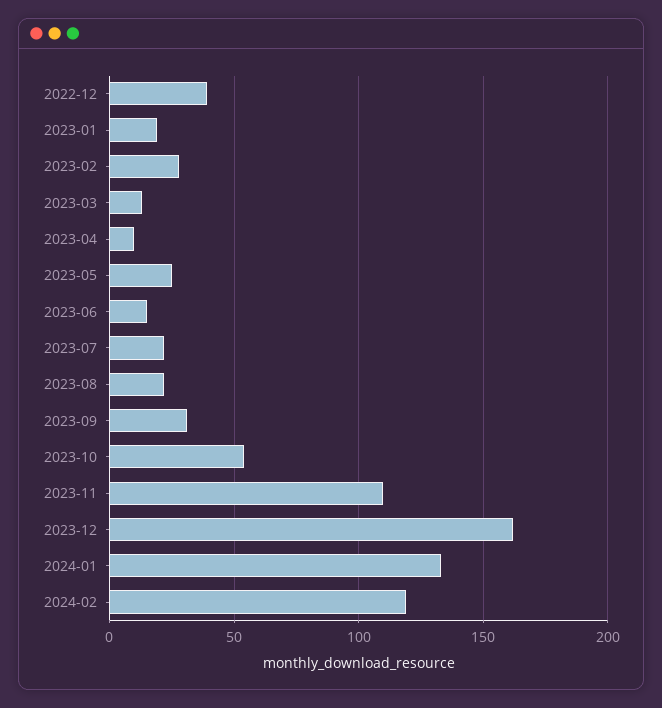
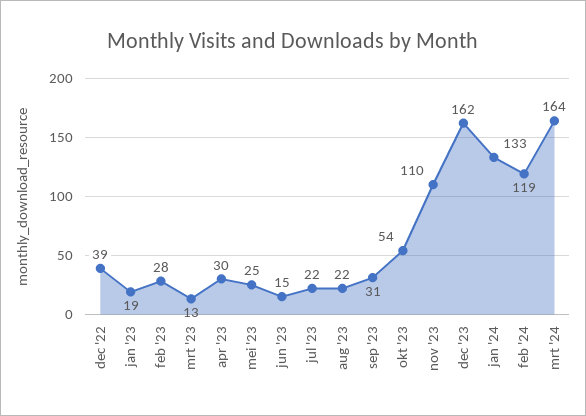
2023-04: 10 -> 30
mrt '24: none -> 164

